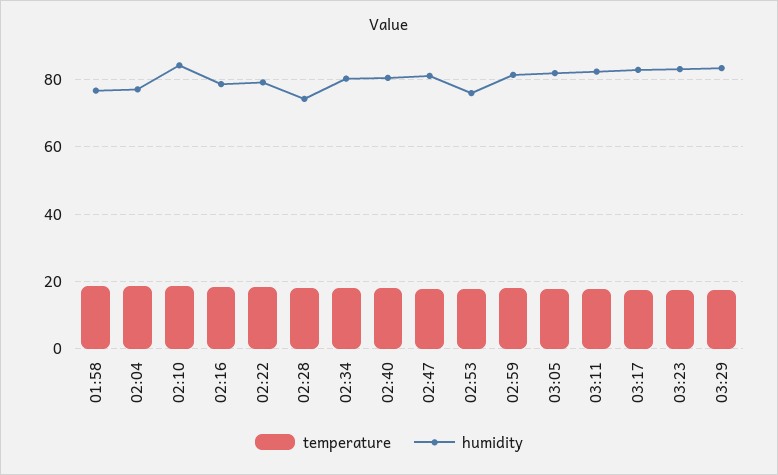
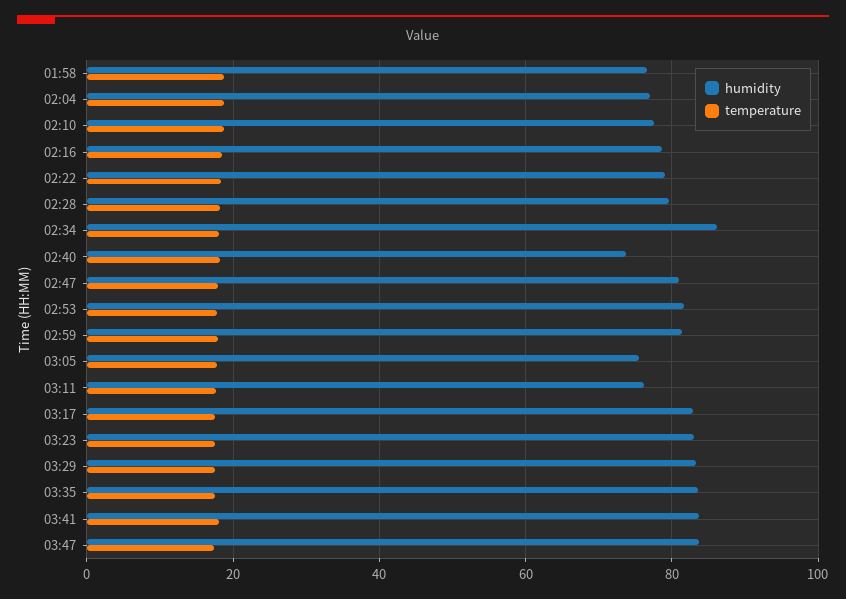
humidity, 02:10: 84 -> 78
humidity, 02:28: 74 -> 80
humidity, 02:34: 80 -> 86
humidity, 02:40: 80 -> 74
humidity, 02:53: 76 -> 82
humidity, 03:05: 82 -> 76
humidity, 03:11: 82 -> 76
humidity, 03:35: none -> 84
temperature, 03:35: none -> 18
humidity, 03:41: none -> 84
temperature, 03:41: none -> 18
humidity, 03:47: none -> 84
temperature, 03:47: none -> 18

